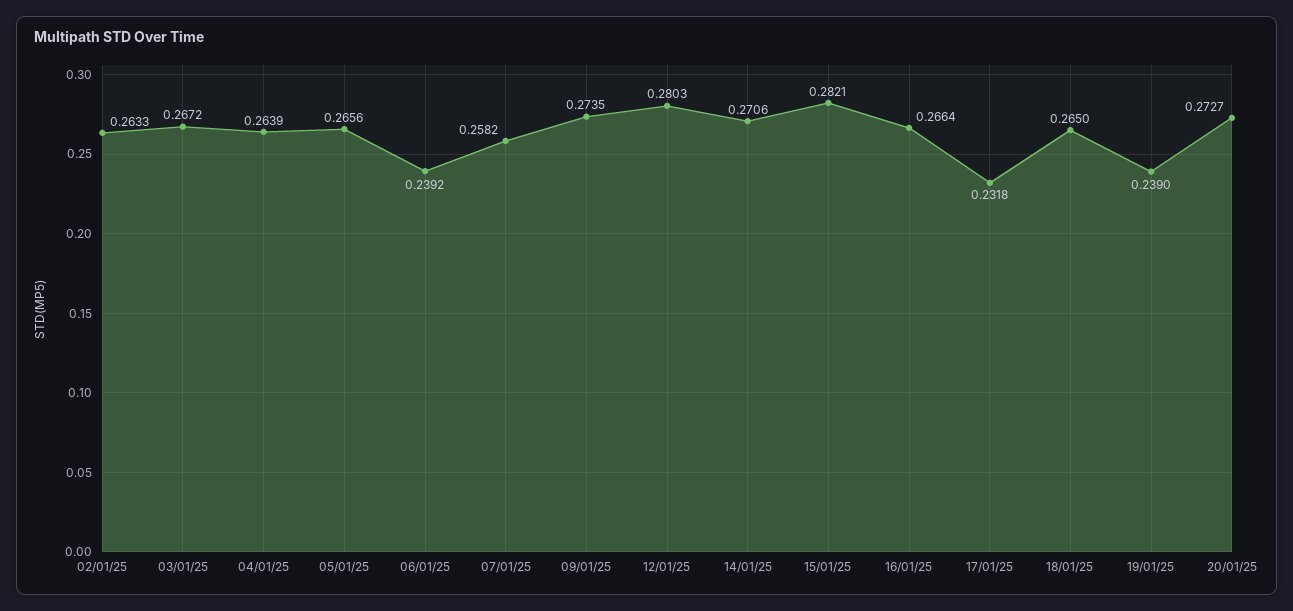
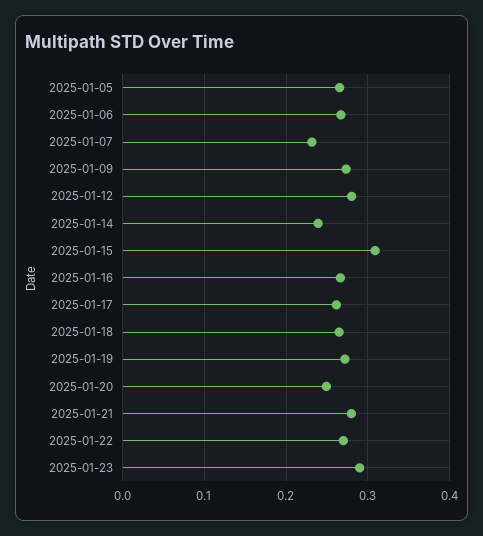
02/01/25: 0.2633 -> none
03/01/25: 0.2672 -> none
04/01/25: 0.2639 -> none
06/01/25: 0.2392 -> 0.27
07/01/25: 0.2582 -> 0.23
14/01/25: 0.2706 -> 0.24
15/01/25: 0.2821 -> 0.31
17/01/25: 0.2318 -> 0.26
19/01/25: 0.239 -> 0.27
20/01/25: 0.2727 -> 0.25
2025-01-21: none -> 0.28
2025-01-22: none -> 0.27
2025-01-23: none -> 0.29

